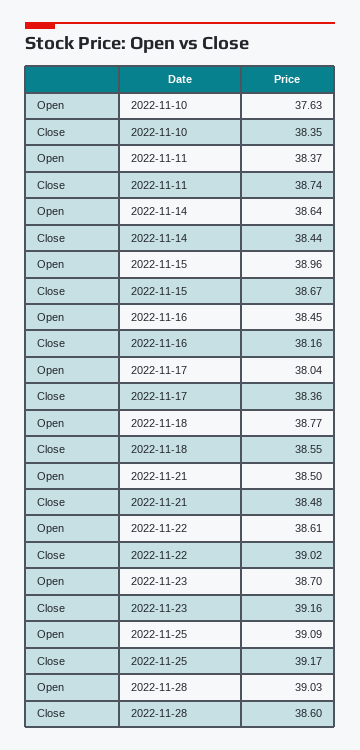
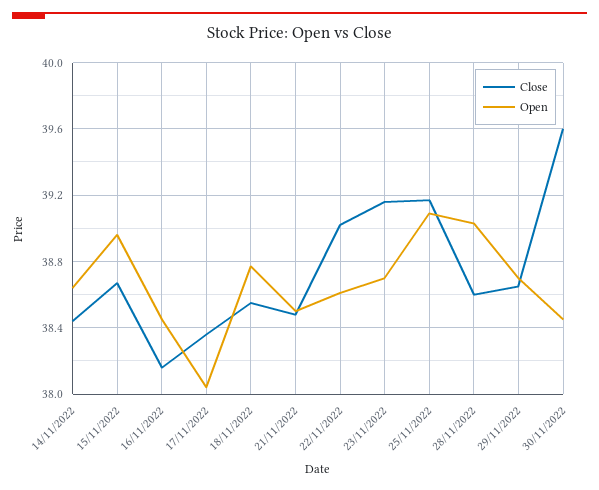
Open, 2022-11-10: 37.63 -> none
Close, 2022-11-10: 38.35 -> none
Open, 2022-11-11: 38.37 -> none
Close, 2022-11-11: 38.74 -> none
Close, 29/11/2022: none -> 38.65
Open, 29/11/2022: none -> 38.7
Close, 30/11/2022: none -> 39.6
Open, 30/11/2022: none -> 38.45

